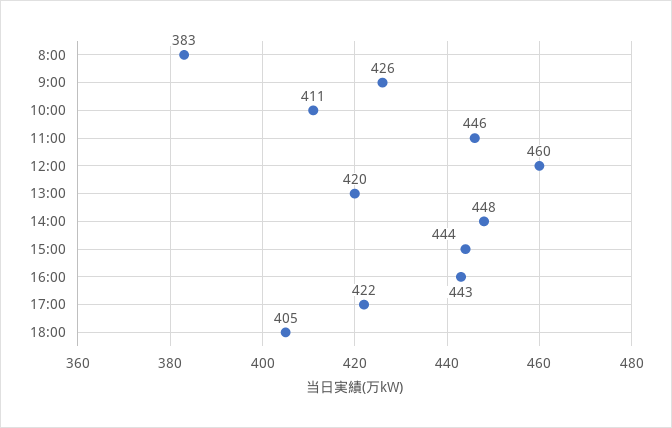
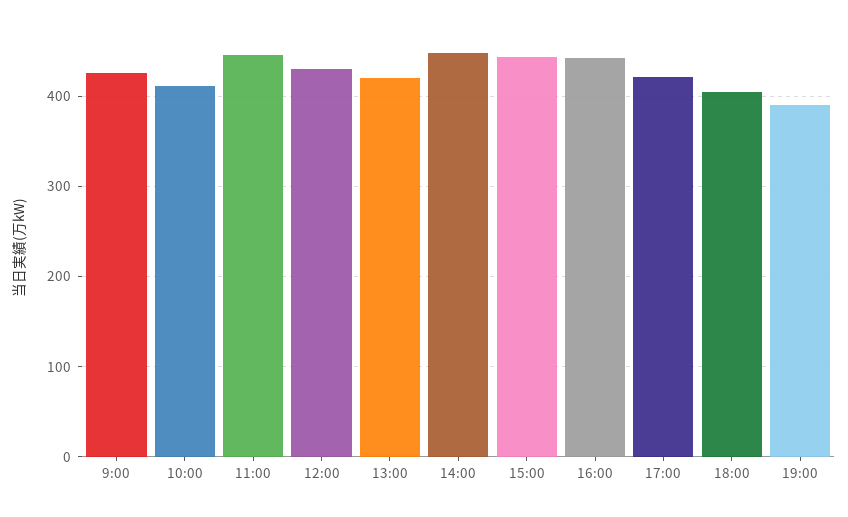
8:00: 383 -> none
12:00: 460 -> 430
19:00: none -> 390

